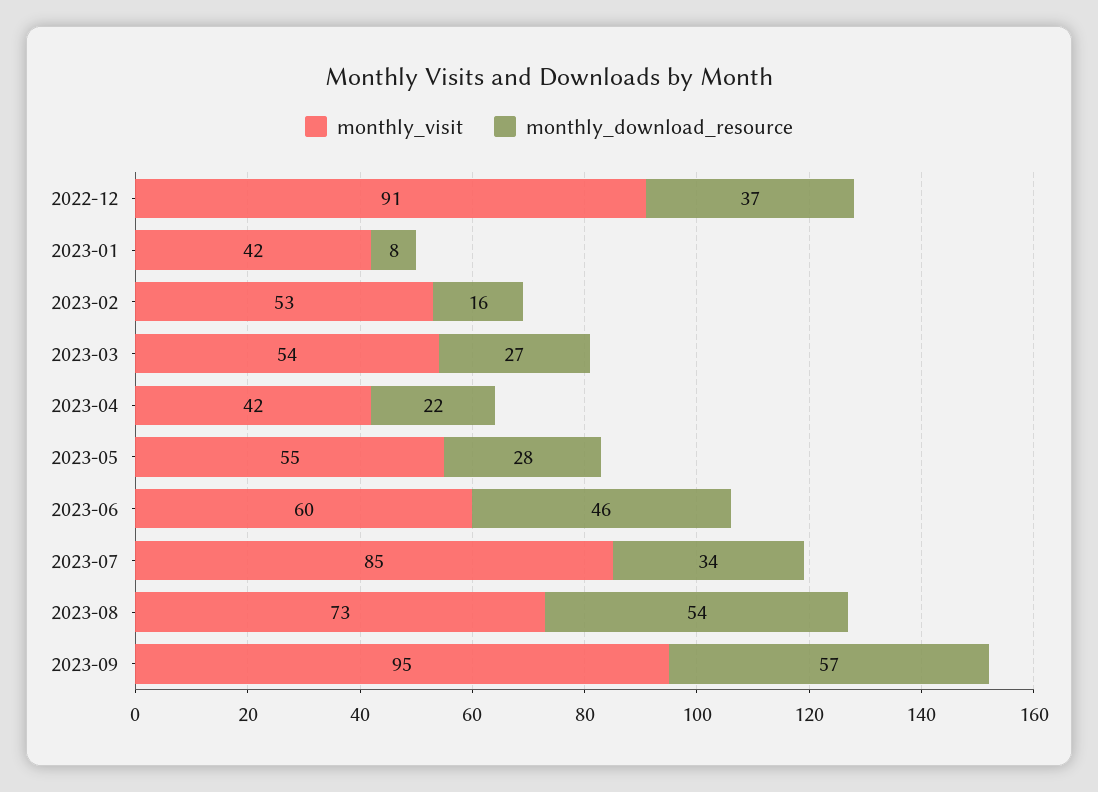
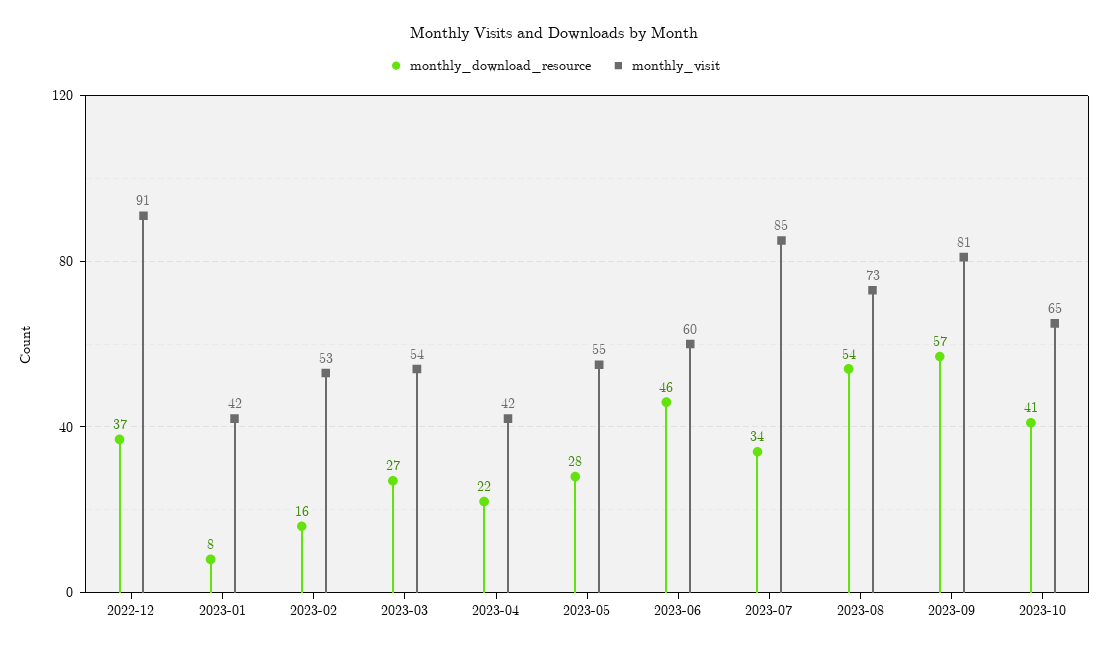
monthly_visit, 2023-09: 95 -> 81
monthly_download_resource, 2023-10: none -> 41
monthly_visit, 2023-10: none -> 65

